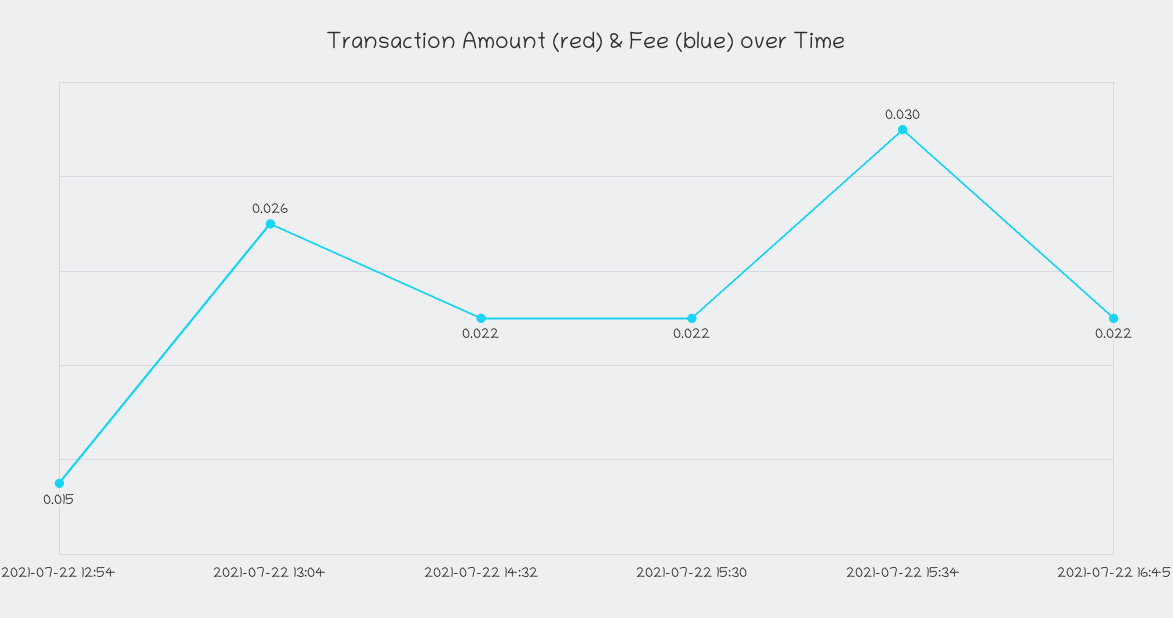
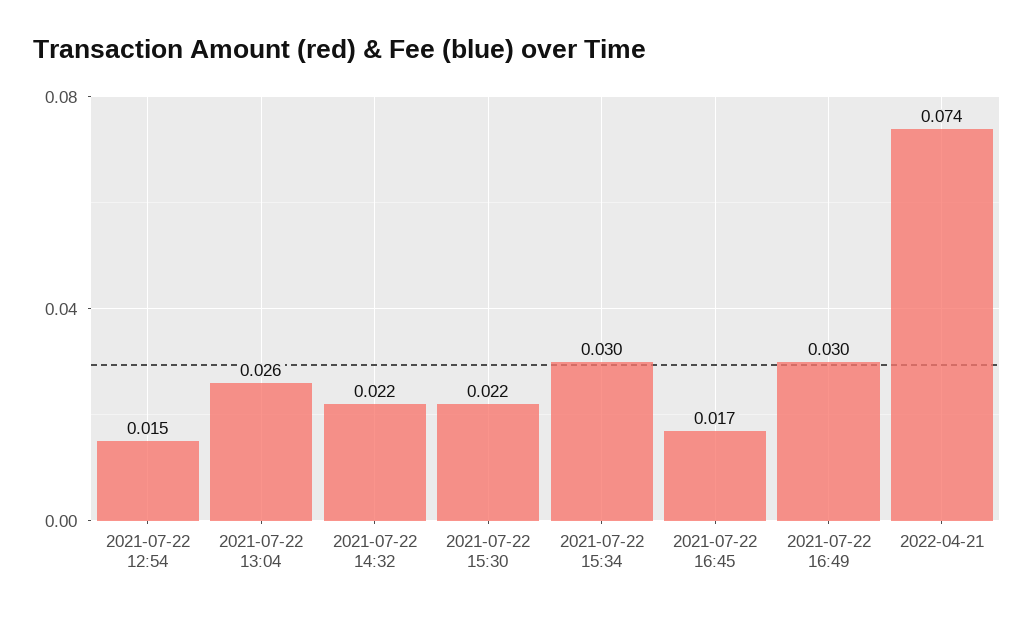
2021-07-22 16:45: 0.022 -> 0.017
2021-07-22 16:49: none -> 0.03
2022-04-21: none -> 0.074

